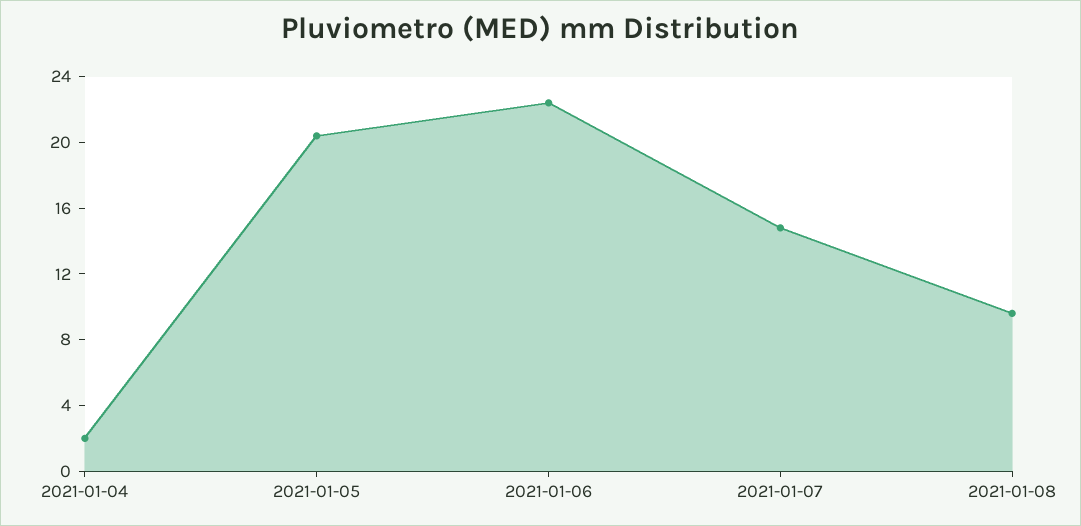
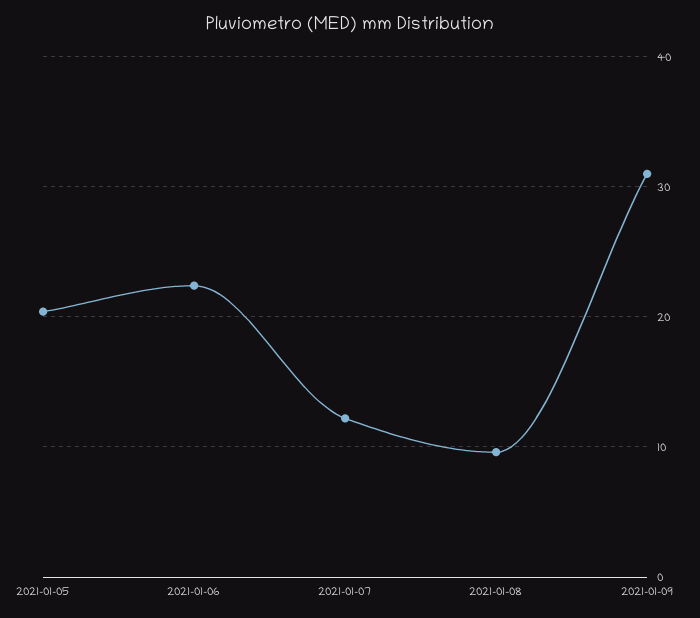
2021-01-04: 2 -> none
2021-01-07: 15 -> 12
2021-01-09: none -> 31

